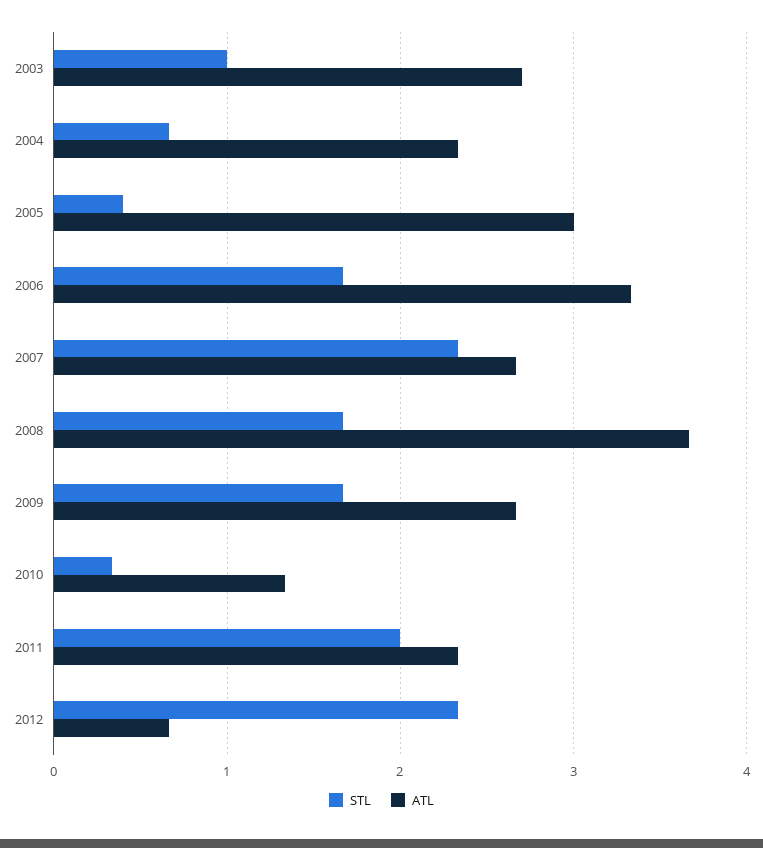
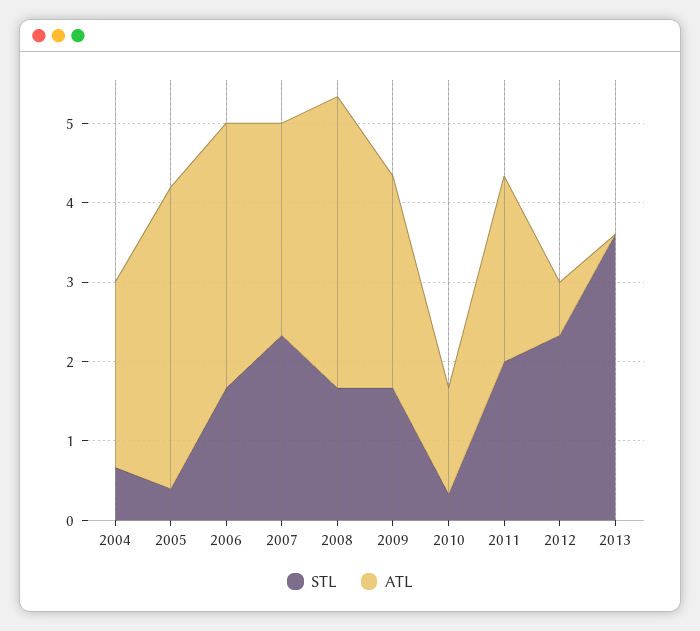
STL, 2003: 1 -> none
ATL, 2003: 2.7 -> none
ATL, 2005: 3 -> 3.8
STL, 2013: none -> 3.6
ATL, 2013: none -> 0

